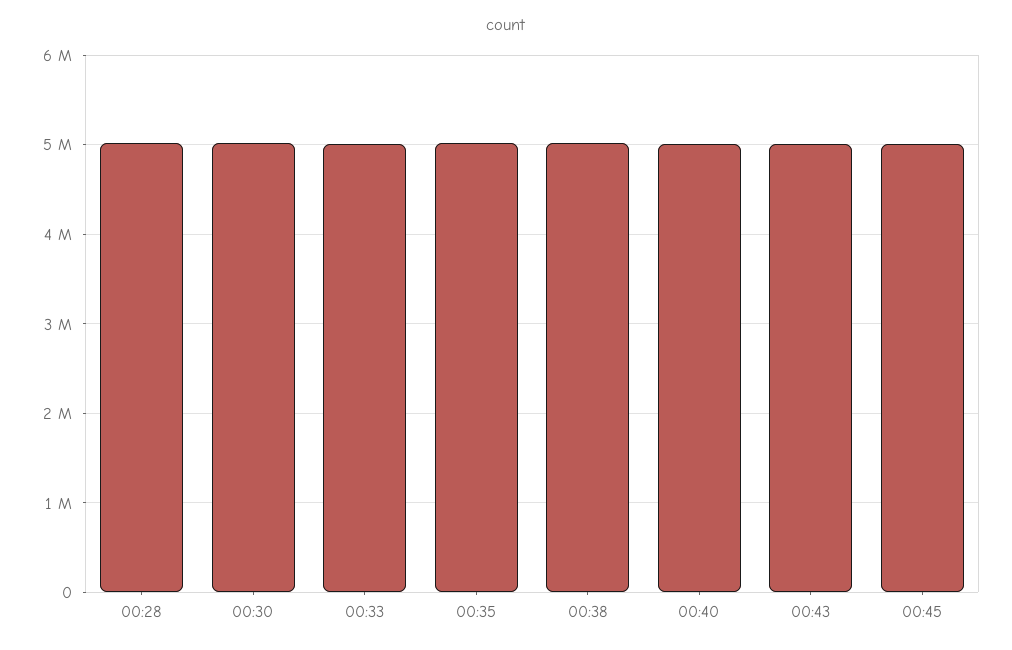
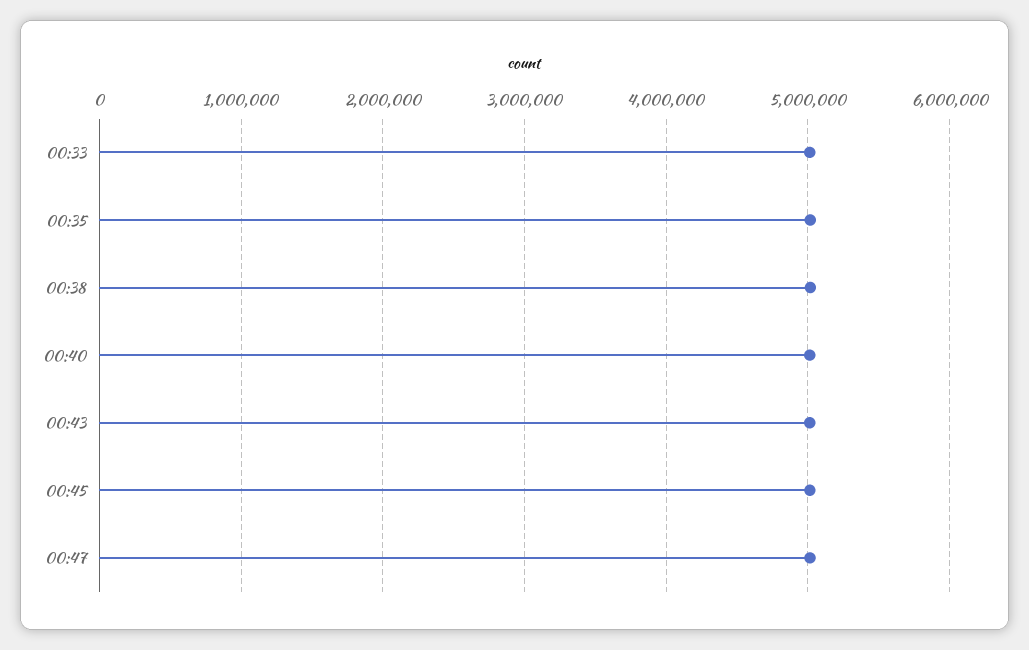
00:28: 5000000 -> none
00:30: 5000000 -> none
00:47: none -> 5000000

